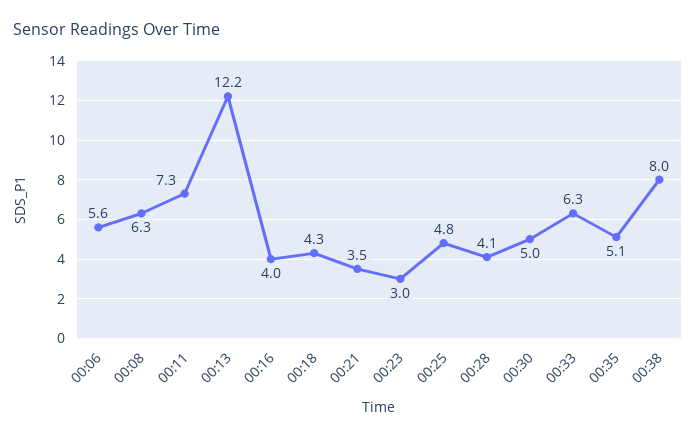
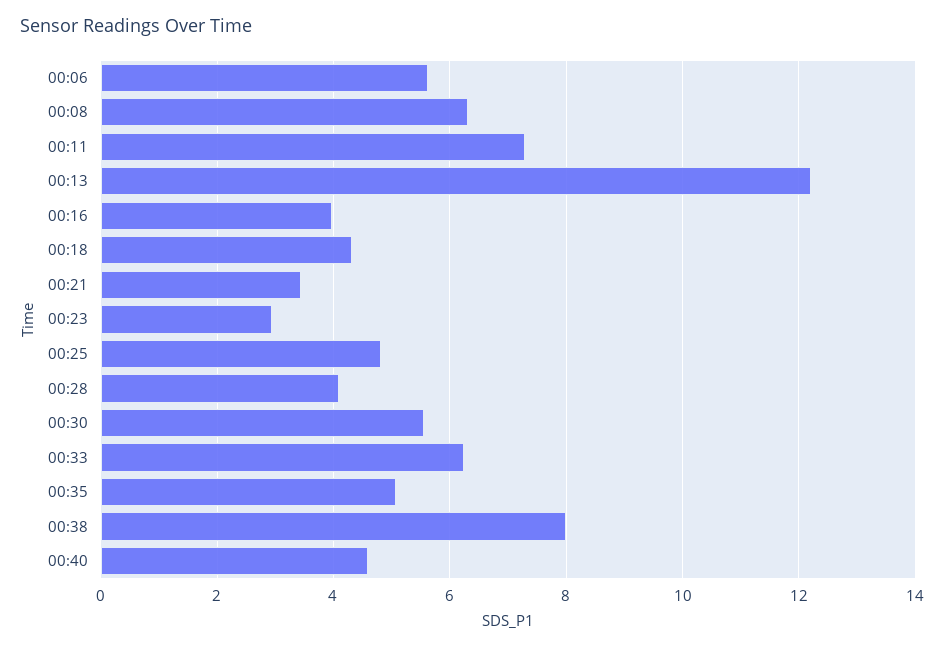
00:30: 5 -> 5.6
00:40: none -> 4.6

